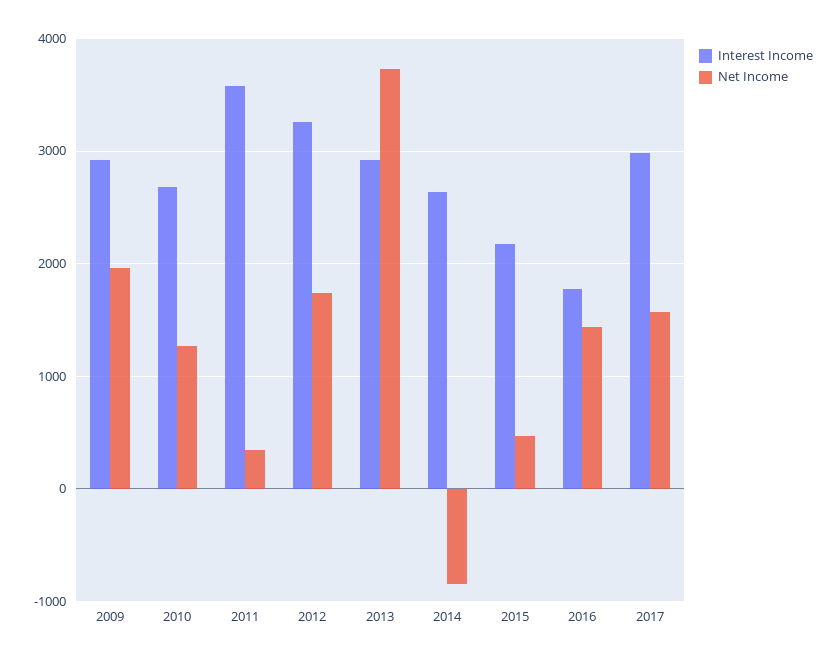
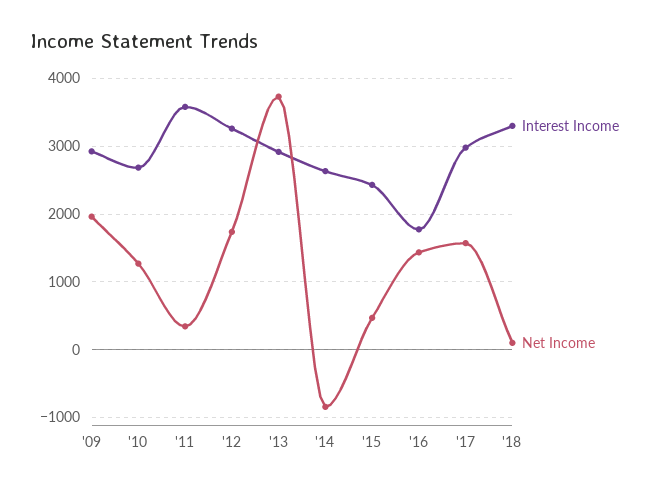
Interest Income, 2015: 2200 -> 2400
Interest Income, '18: none -> 3300
Net Income, '18: none -> 100

